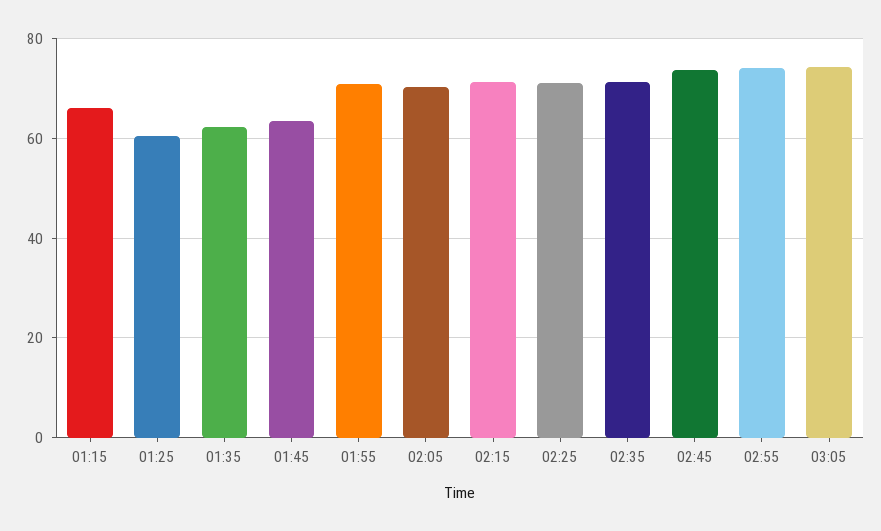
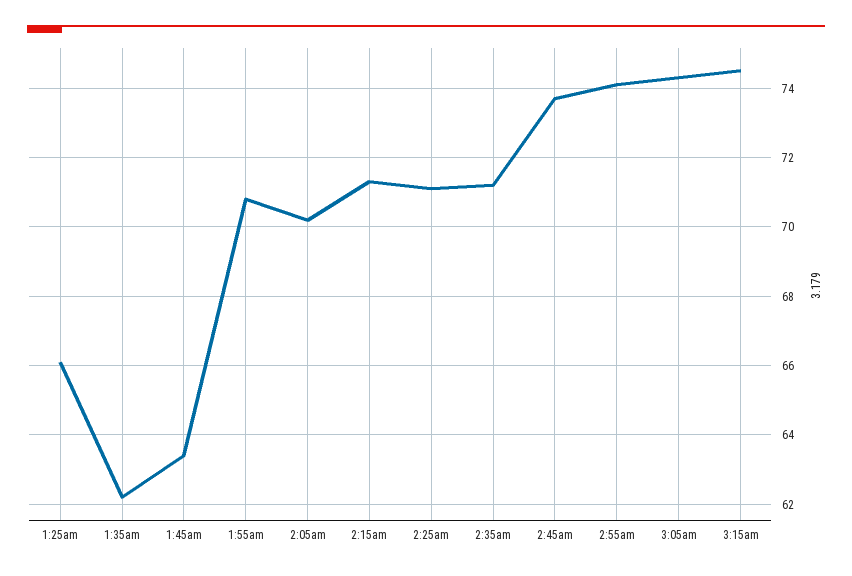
01:15: 66 -> none
01:25: 60 -> 66
3:15am: none -> 74.5

